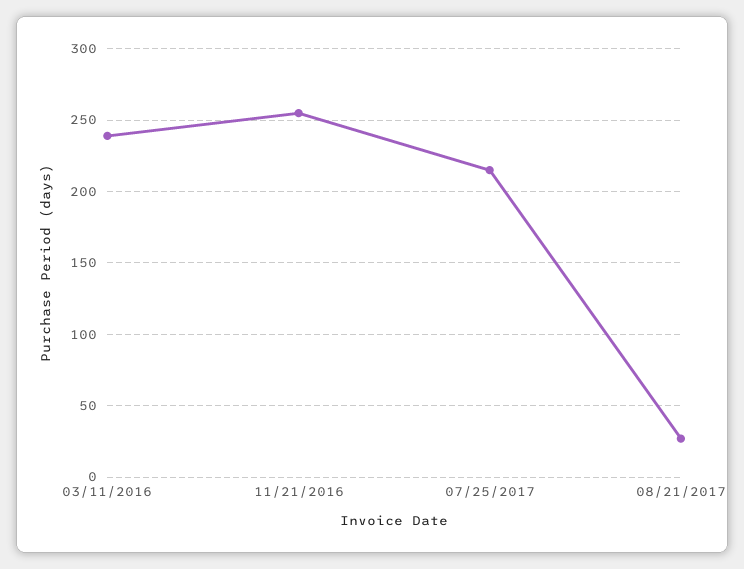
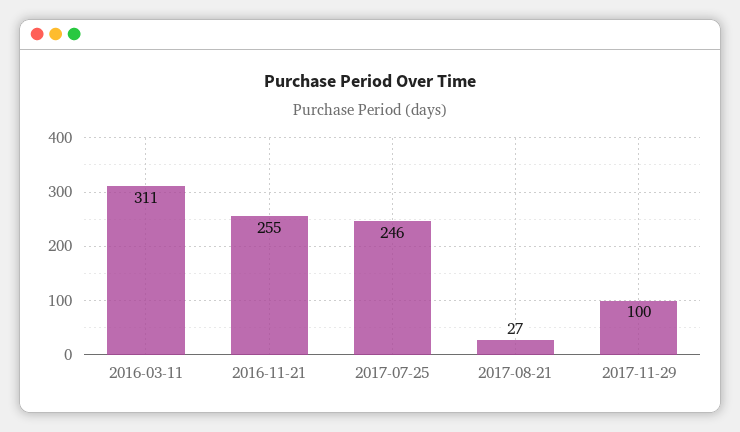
03/11/2016: 240 -> 311
07/25/2017: 215 -> 246
2017-11-29: none -> 100

